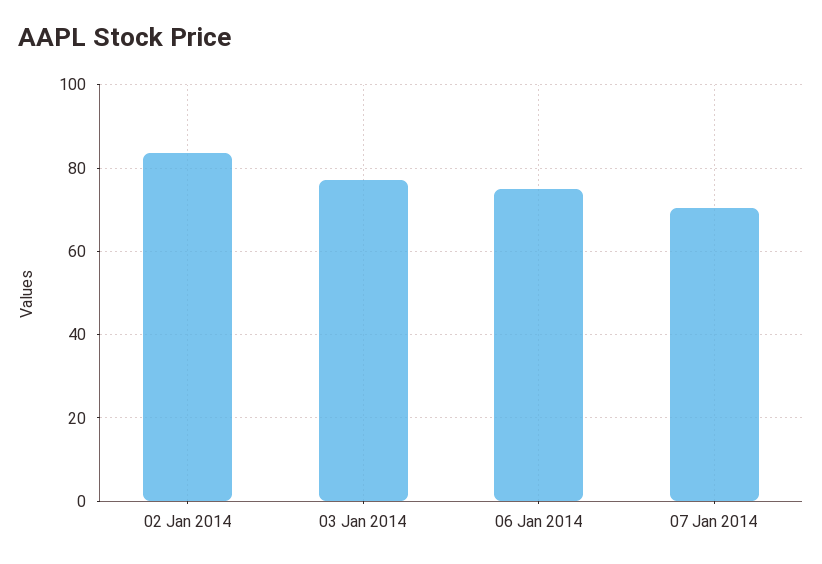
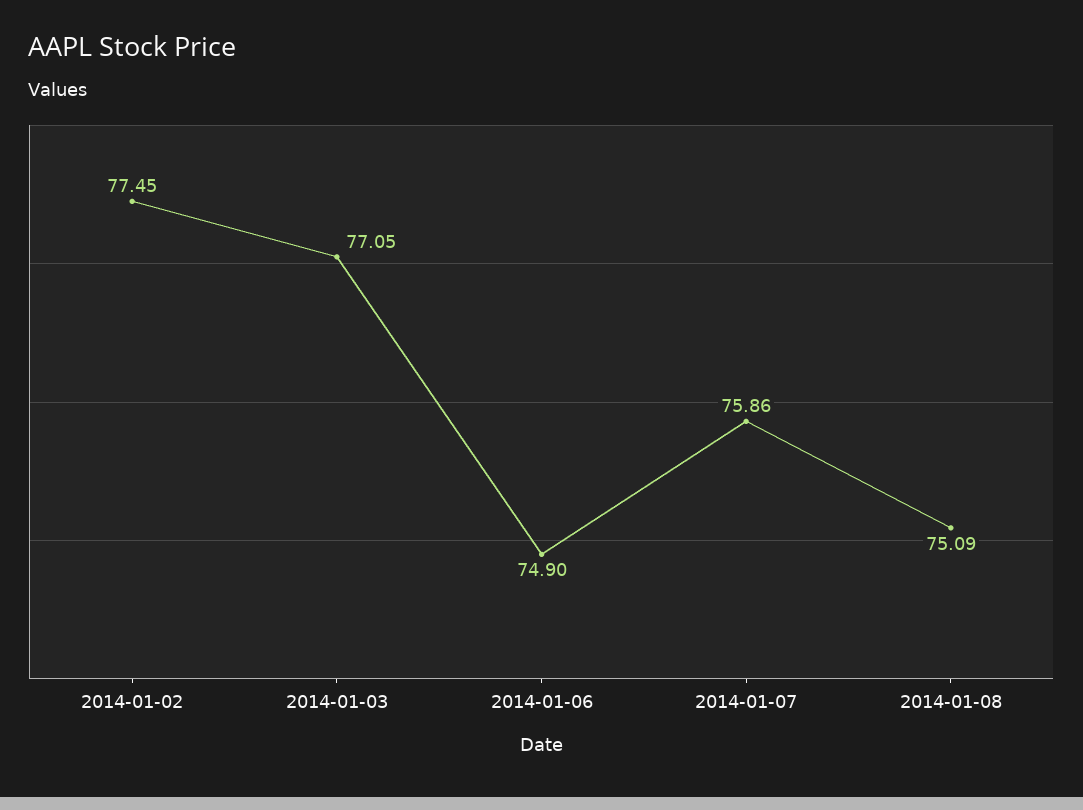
02 Jan 2014: 84 -> 77.45
07 Jan 2014: 70 -> 75.86
2014-01-08: none -> 75.09

